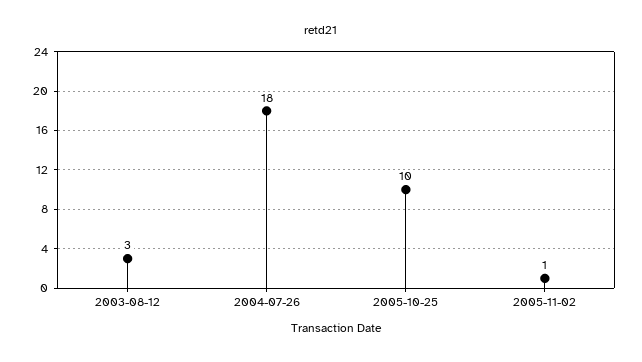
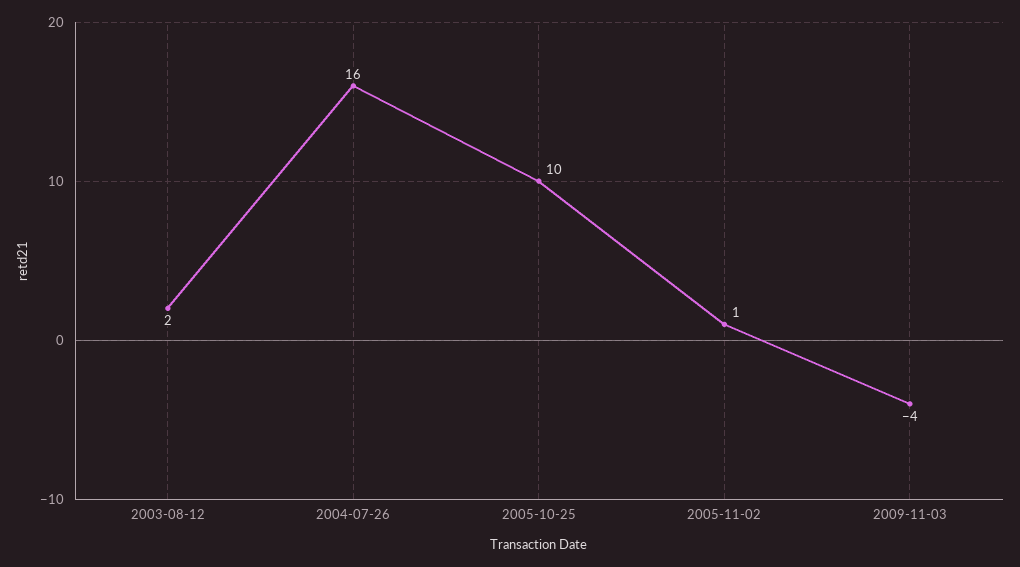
2003-08-12: 3 -> 2
2004-07-26: 18 -> 16
2009-11-03: none -> -4

